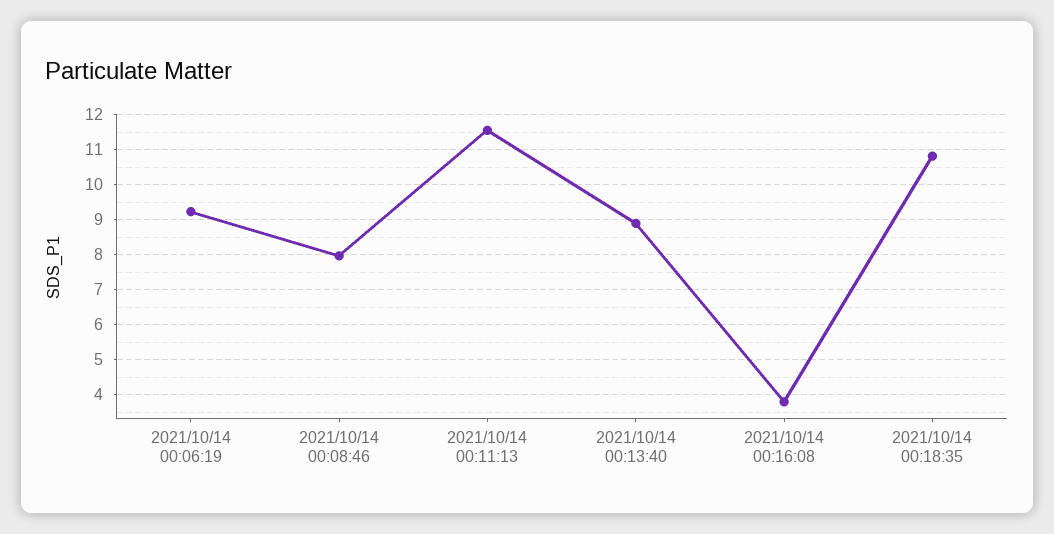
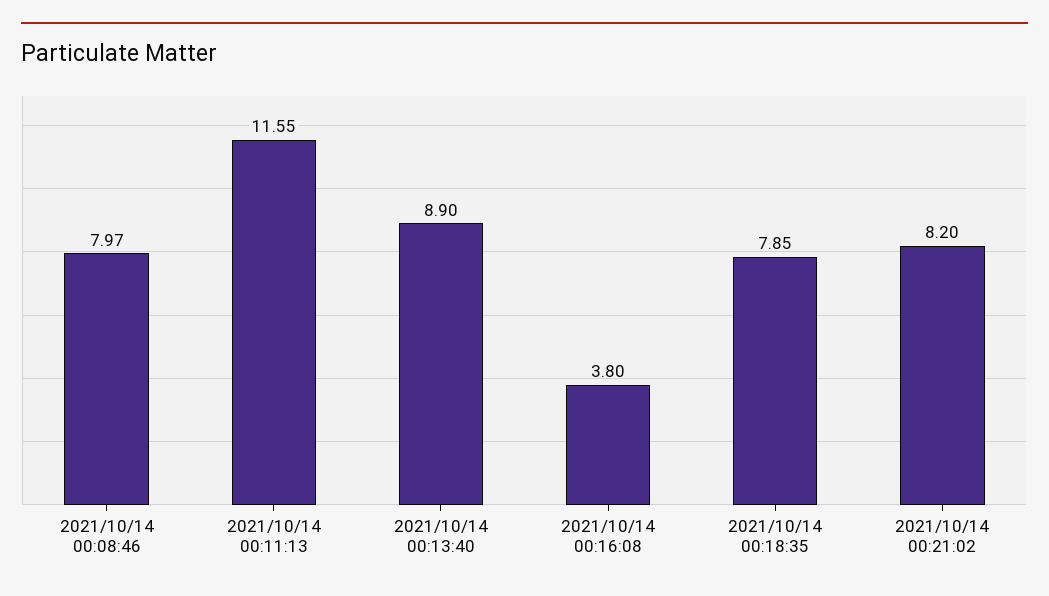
2021/10/14 00:06:19: 9.2 -> none
2021/10/14 00:18:35: 10.8 -> 7.85
2021/10/14 00:21:02: none -> 8.2

